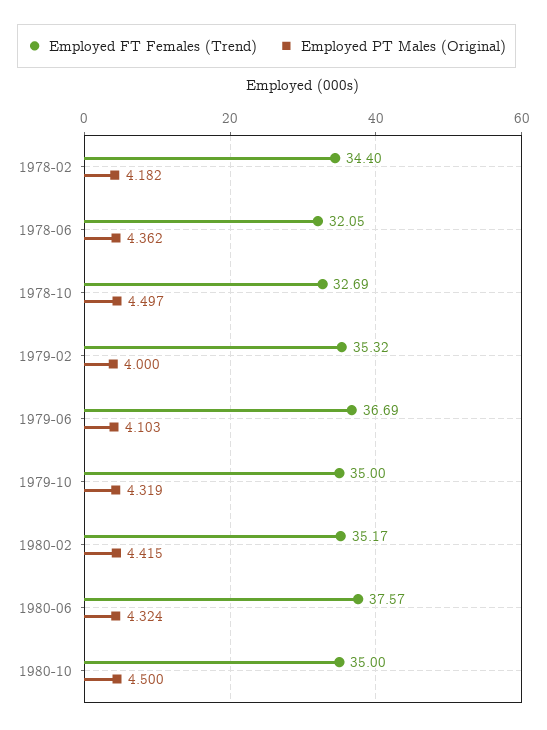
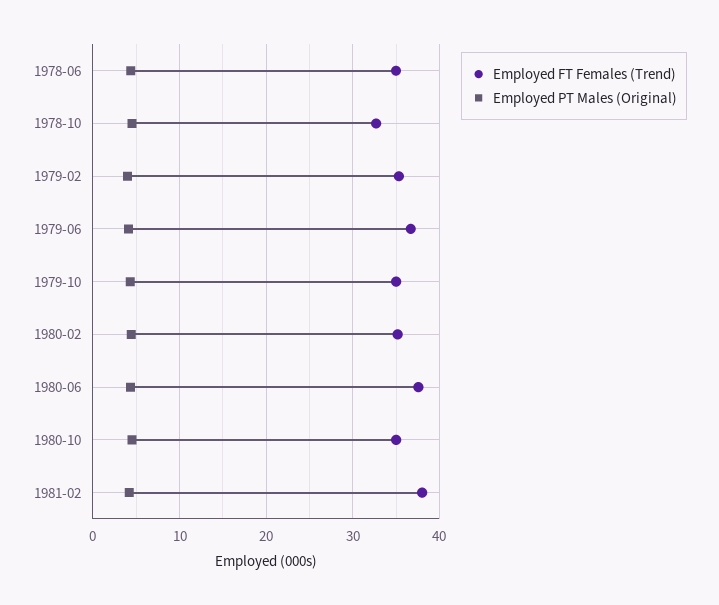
Employed FT Females (Trend), 1978-02: 34.4 -> none
Employed PT Males (Original), 1978-02: 4.182 -> none
Employed FT Females (Trend), 1978-06: 32.05 -> 35
Employed FT Females (Trend), 1981-02: none -> 38
Employed PT Males (Original), 1981-02: none -> 4

